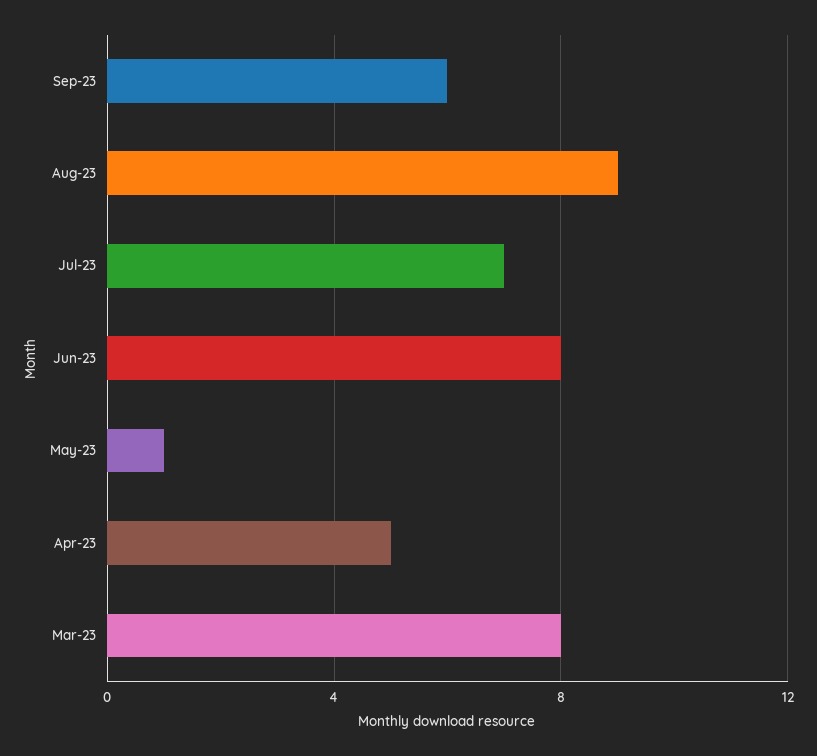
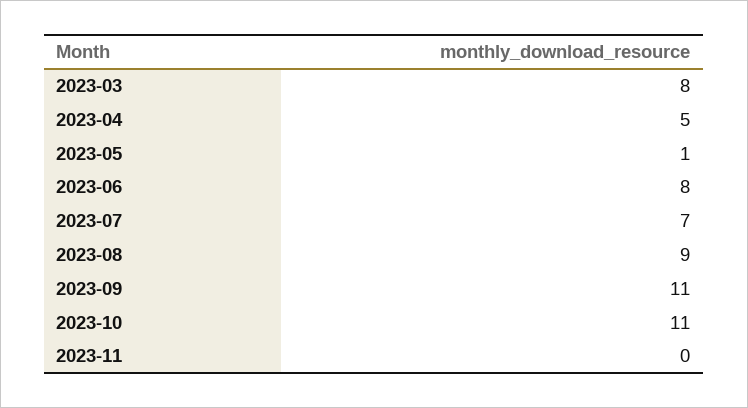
Sep-23: 6 -> 11
2023-10: none -> 11
2023-11: none -> 0

